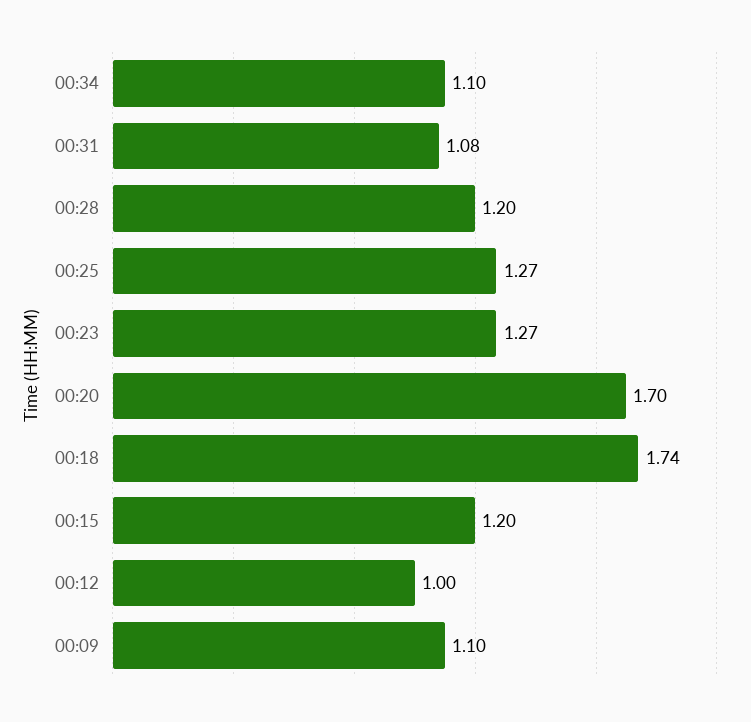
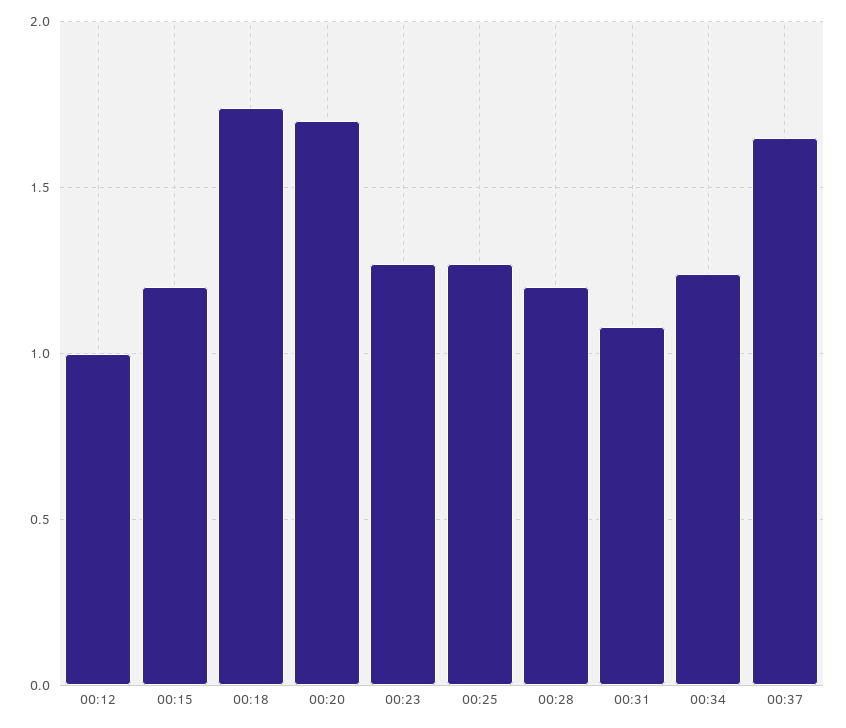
00:34: 1.1 -> 1.25
00:09: 1.1 -> none
00:37: none -> 1.65

